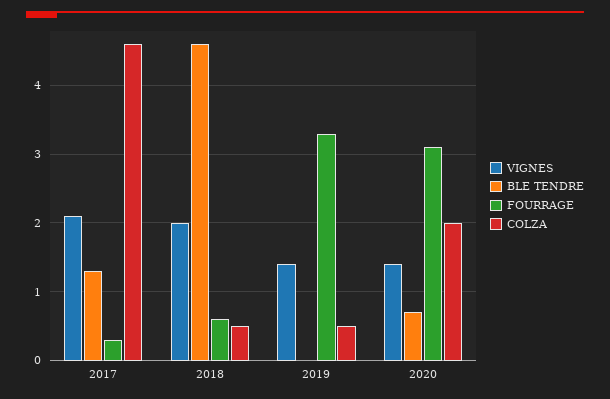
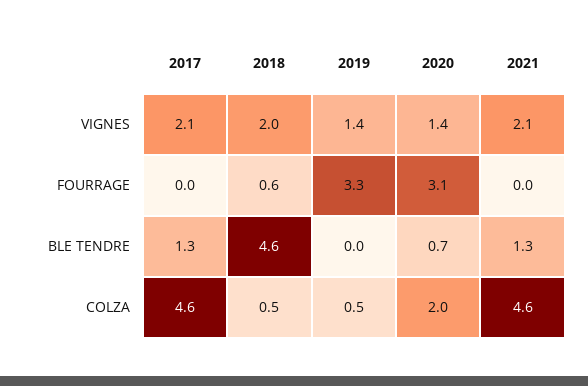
FOURRAGE, 2017: 0.3 -> 0
VIGNES, 2021: none -> 2.1
FOURRAGE, 2021: none -> 0
BLE TENDRE, 2021: none -> 1.3
COLZA, 2021: none -> 4.6

